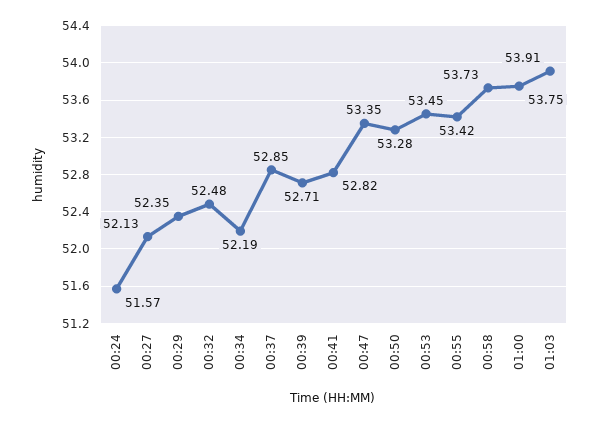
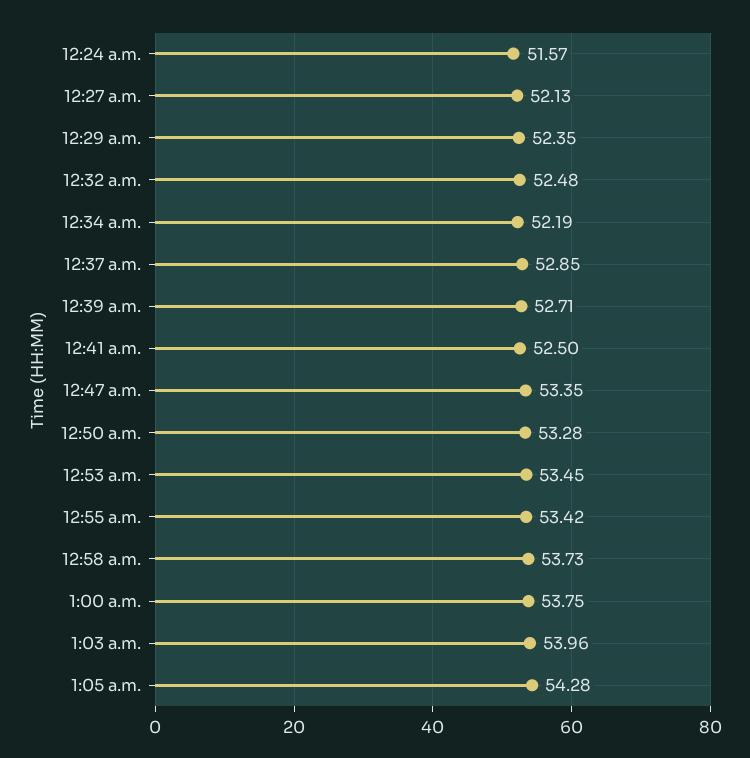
00:41: 52.82 -> 52.5
01:03: 53.91 -> 53.96
1:05 a.m.: none -> 54.28

